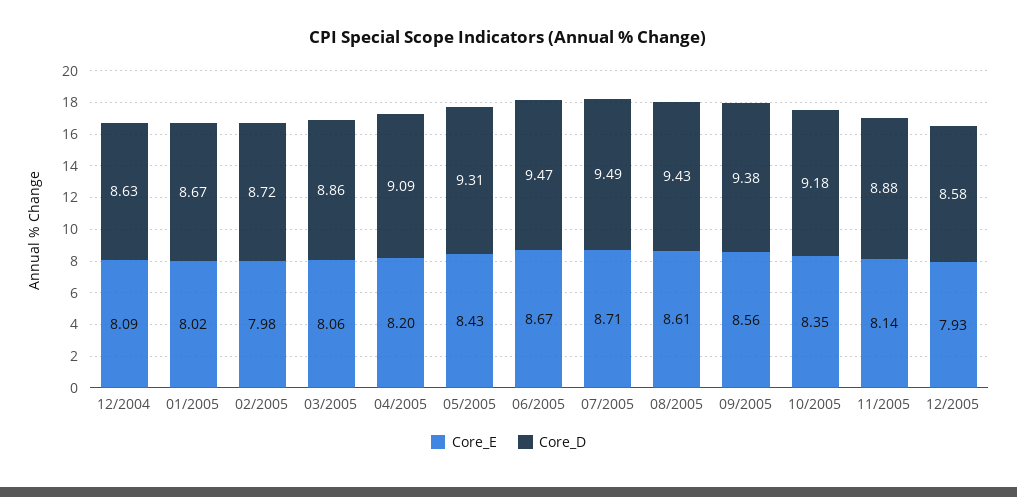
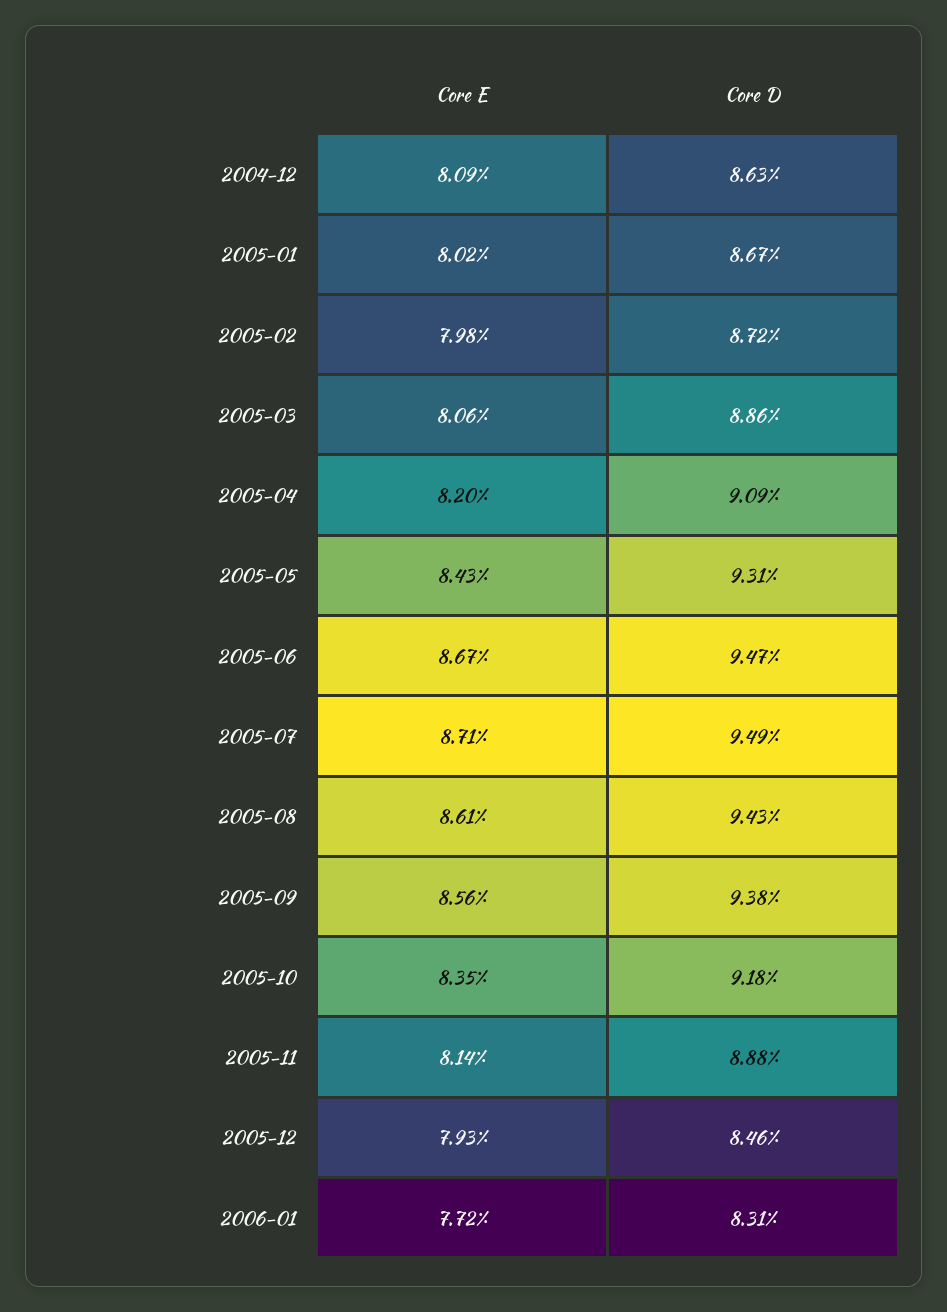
Core_D, 12/2005: 8.58 -> 8.46
Core_E, 2006-01: none -> 7.72
Core_D, 2006-01: none -> 8.31

